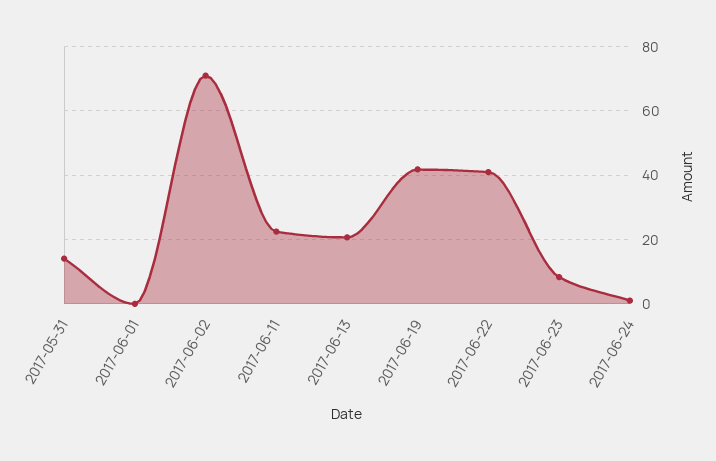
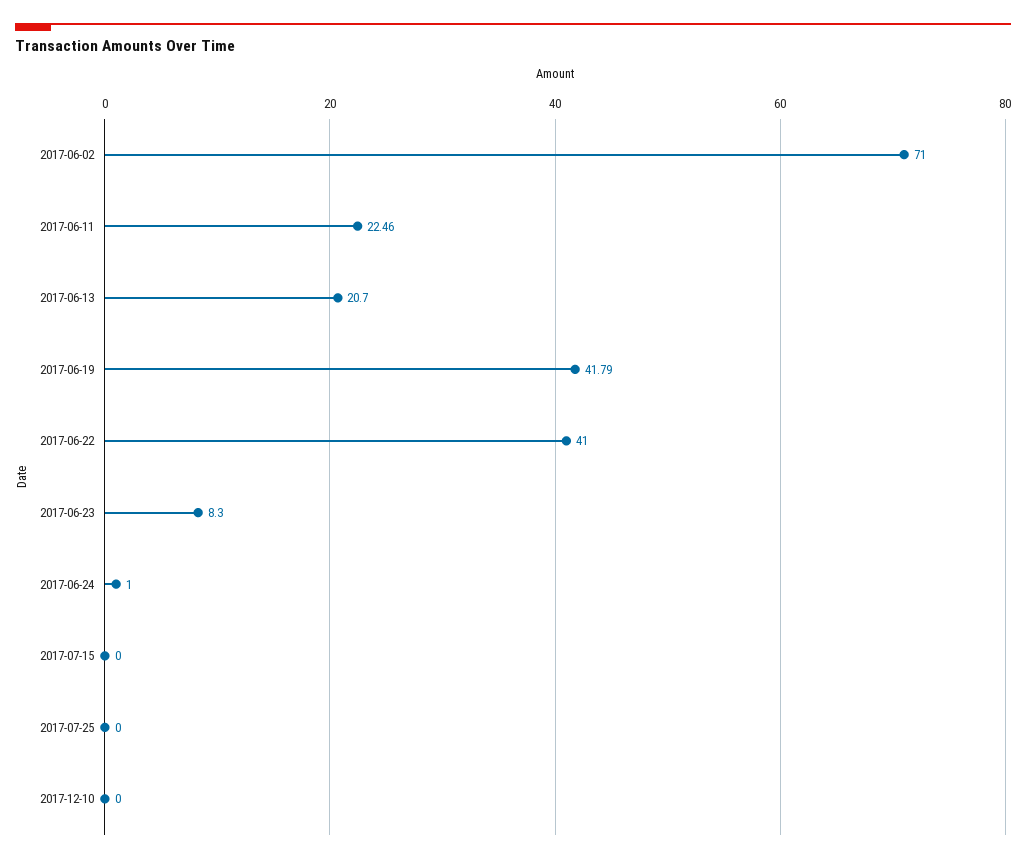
2017-05-31: 14 -> none
2017-06-01: 0 -> none
2017-07-15: none -> 0
2017-07-25: none -> 0
2017-12-10: none -> 0

